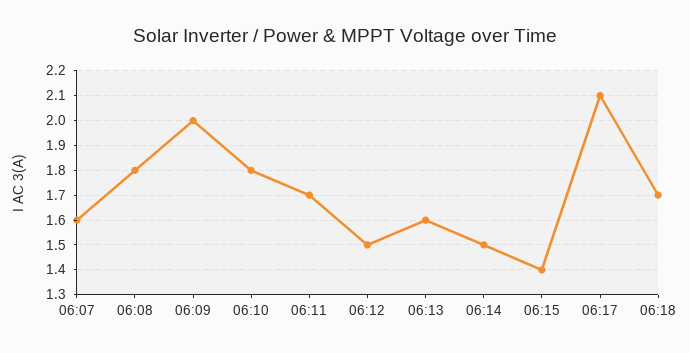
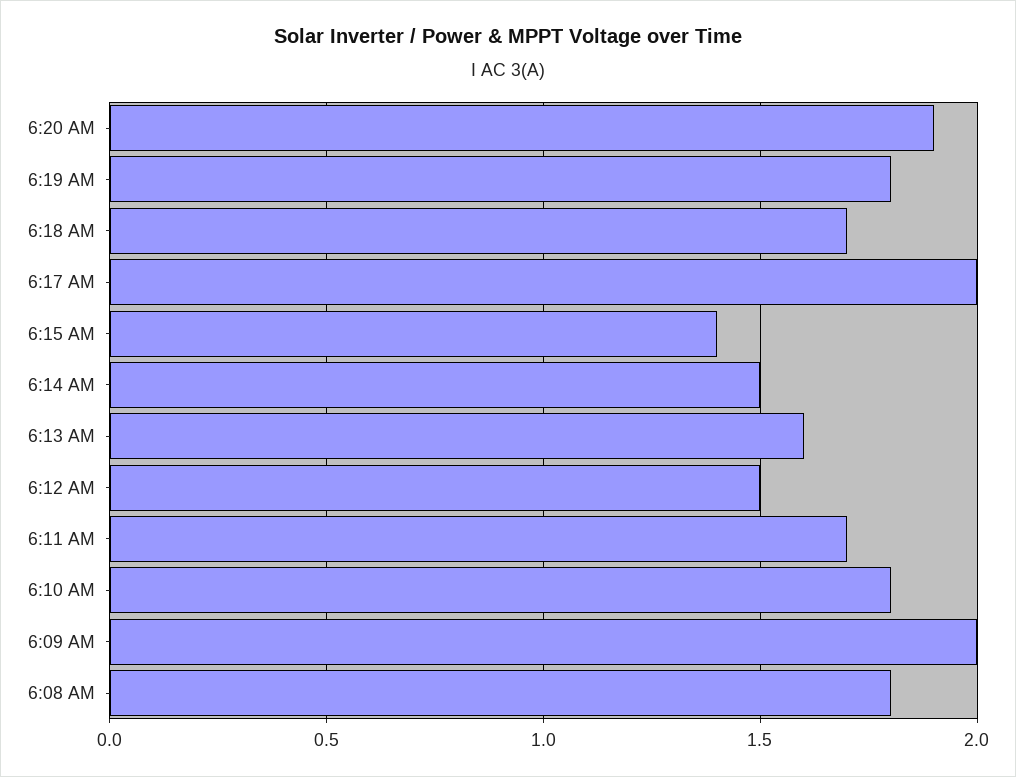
06:07: 1.6 -> none
06:17: 2.1 -> 2
6:20 AM: none -> 1.9
6:19 AM: none -> 1.8

